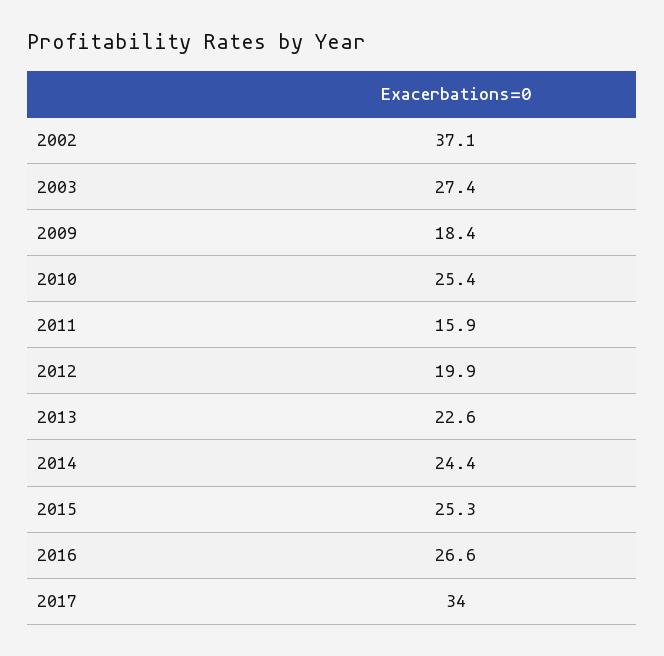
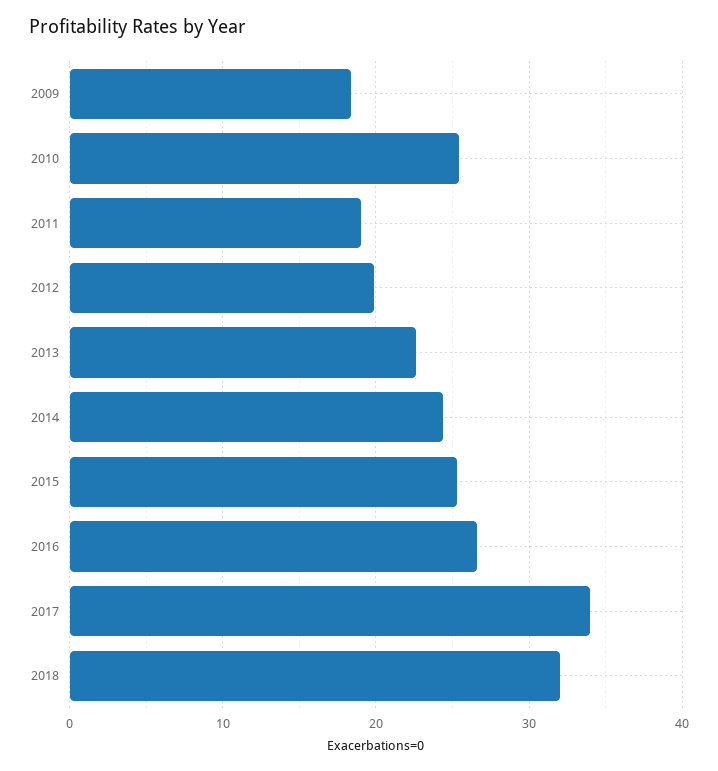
2002: 37.1 -> none
2003: 27.4 -> none
2011: 15.9 -> 19
2018: none -> 32

